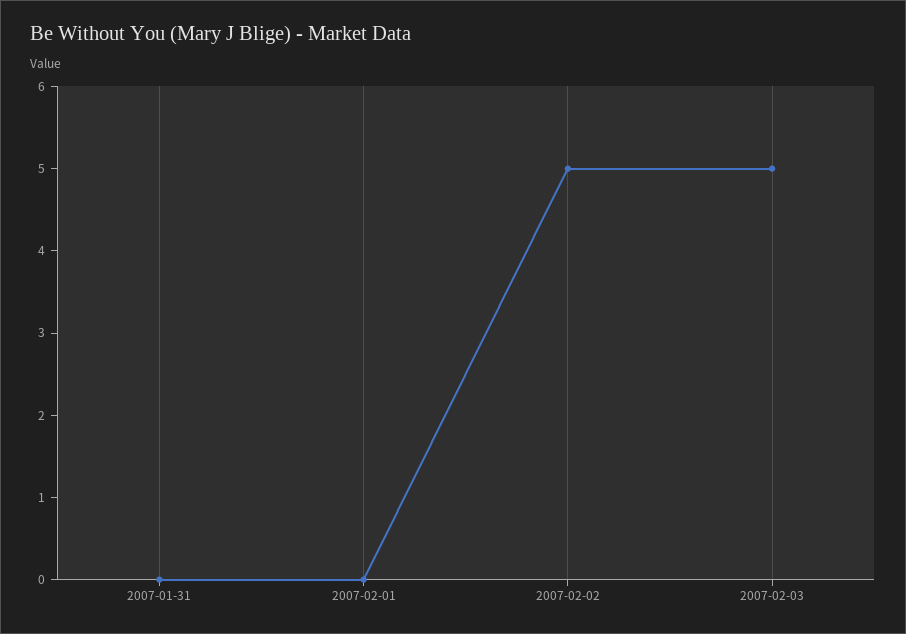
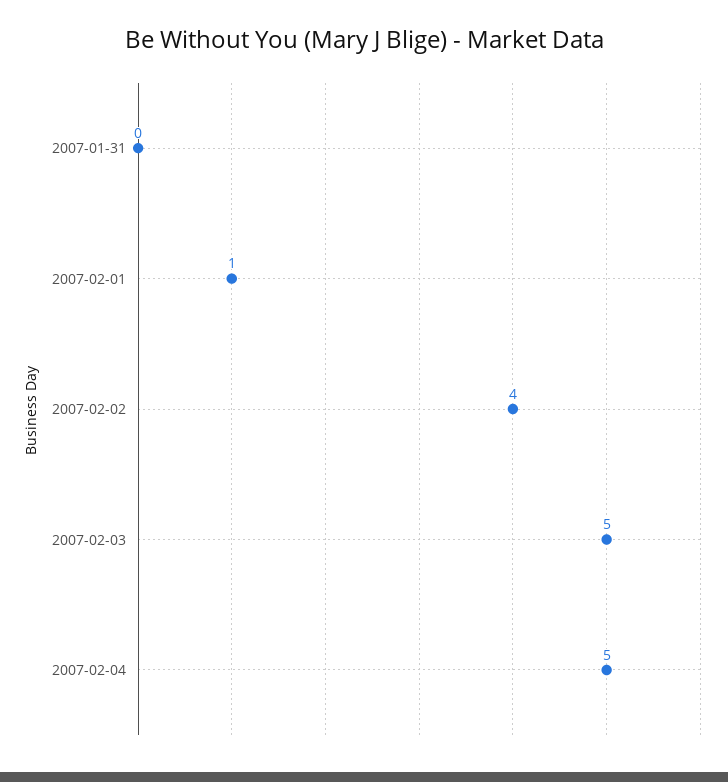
2007-02-01: 0 -> 1
2007-02-02: 5 -> 4
2007-02-04: none -> 5

